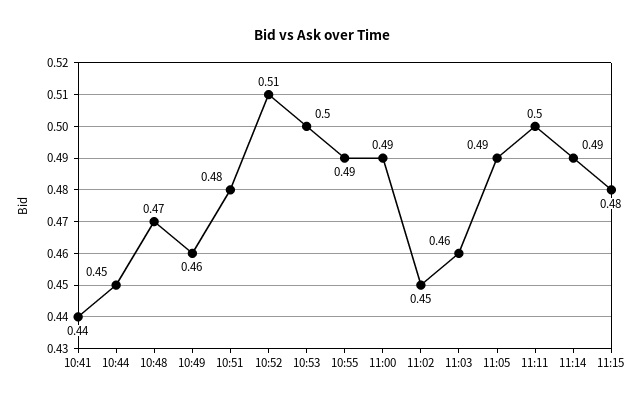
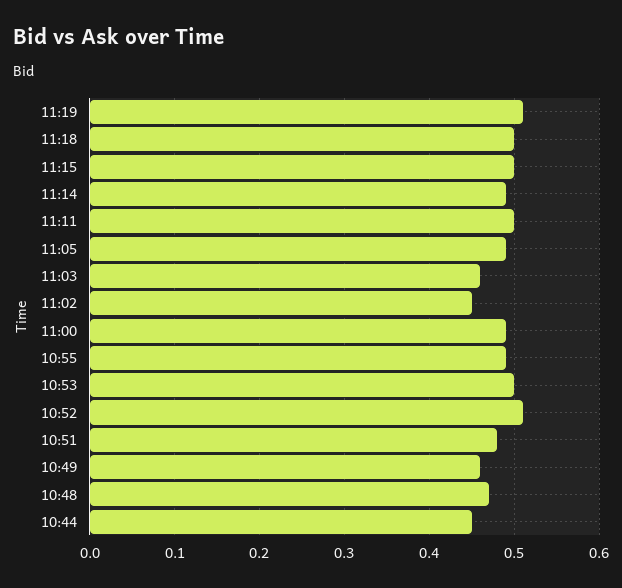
10:41: 0.44 -> none
11:15: 0.48 -> 0.5
11:19: none -> 0.51
11:18: none -> 0.5

